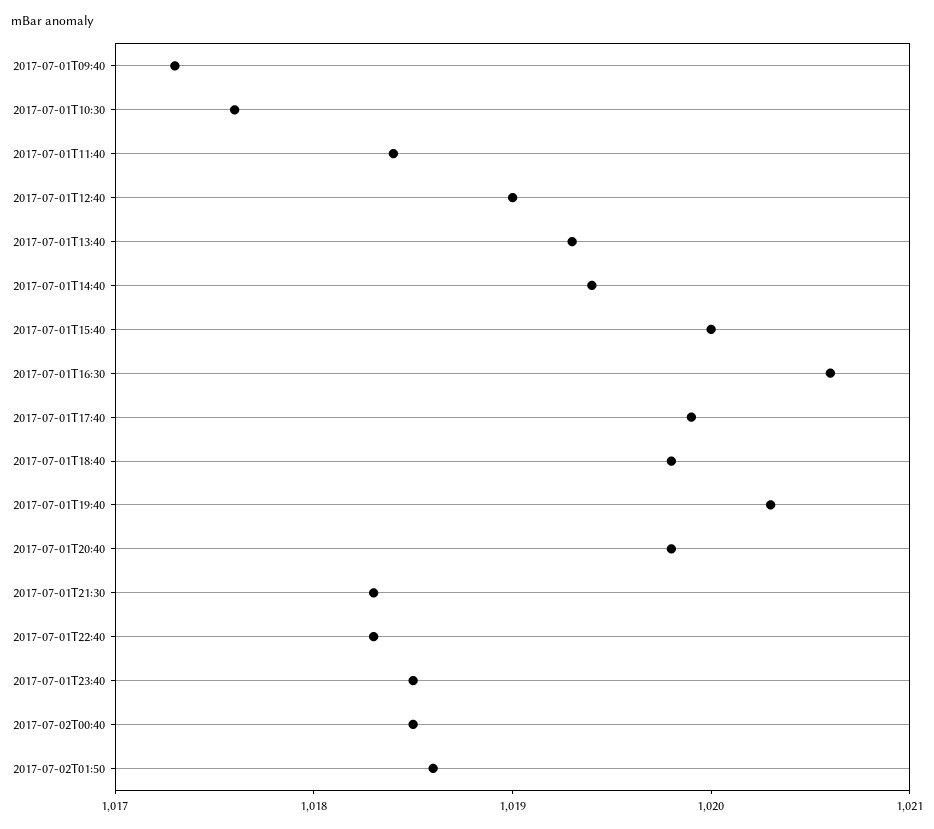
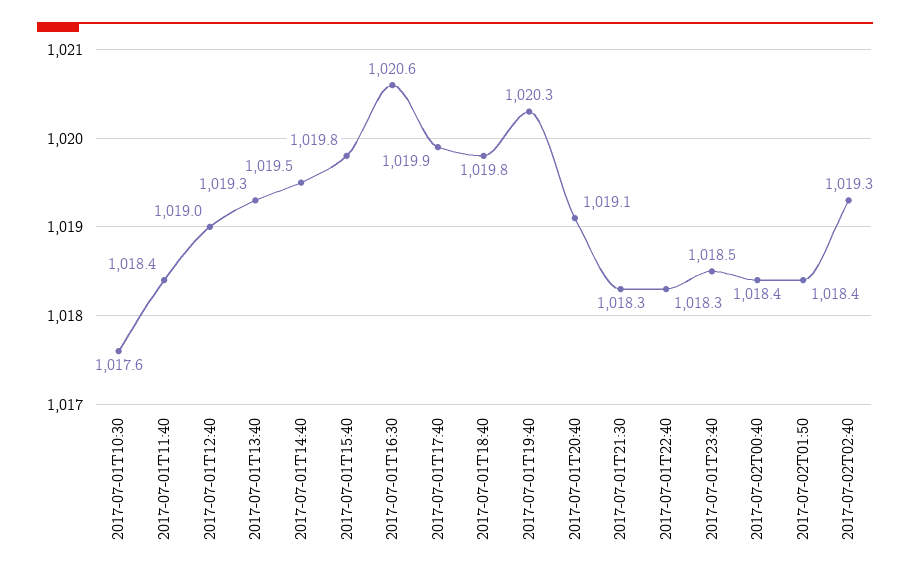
2017-07-01T09:40: 1017.3 -> none
2017-07-01T14:40: 1019.4 -> 1019.5
2017-07-01T15:40: 1020 -> 1019.8
2017-07-01T20:40: 1019.8 -> 1019.1
2017-07-02T00:40: 1018.5 -> 1018.4
2017-07-02T01:50: 1018.6 -> 1018.4
2017-07-02T02:40: none -> 1019.3

